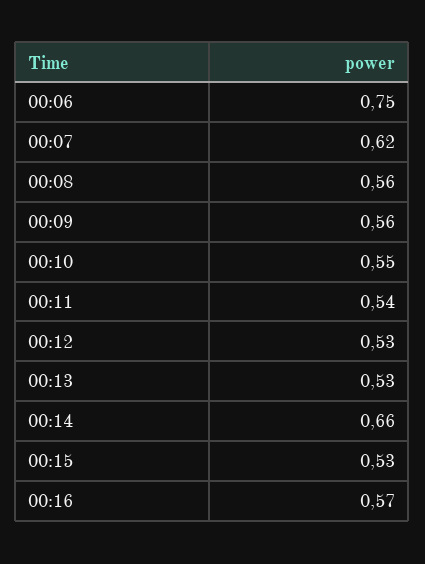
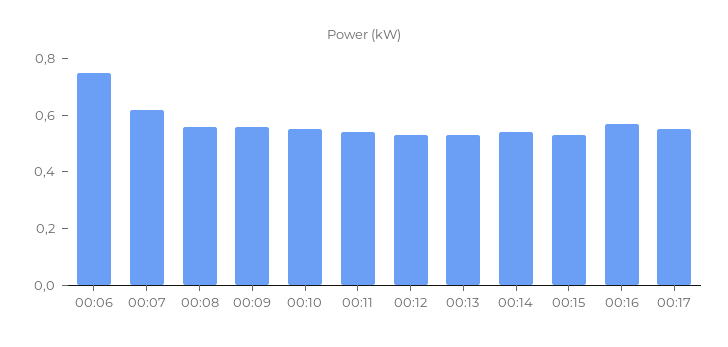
00:14: 0.66 -> 0.55
00:17: none -> 0.55

